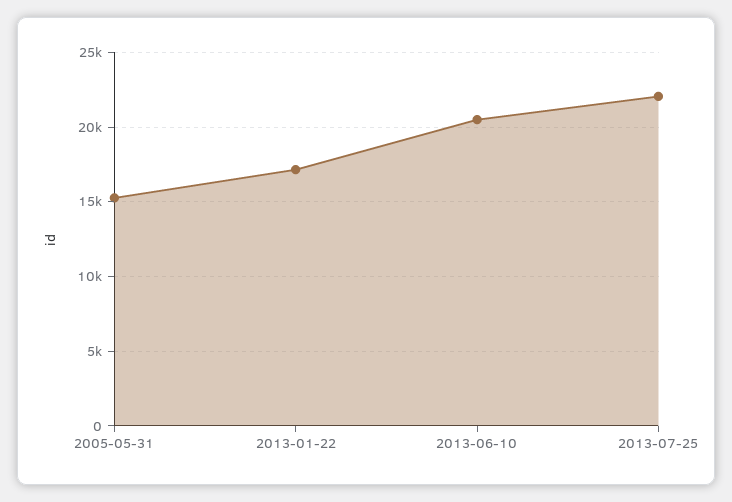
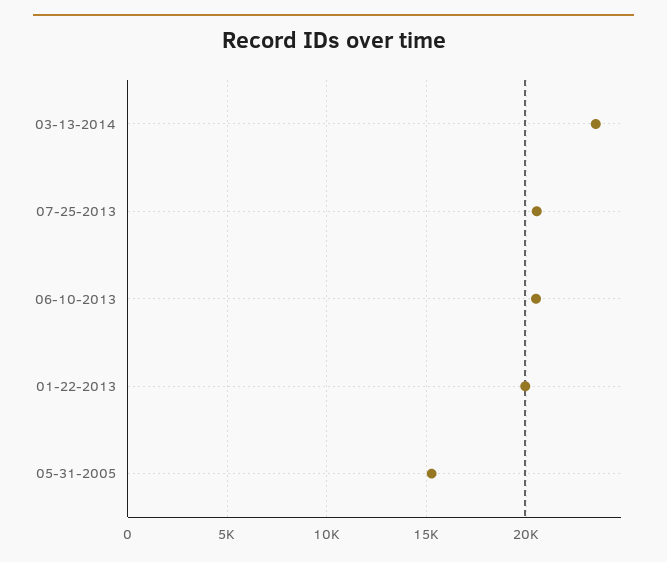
2013-01-22: 17000 -> 20000
2013-07-25: 22000 -> 20500
03-13-2014: none -> 23500

